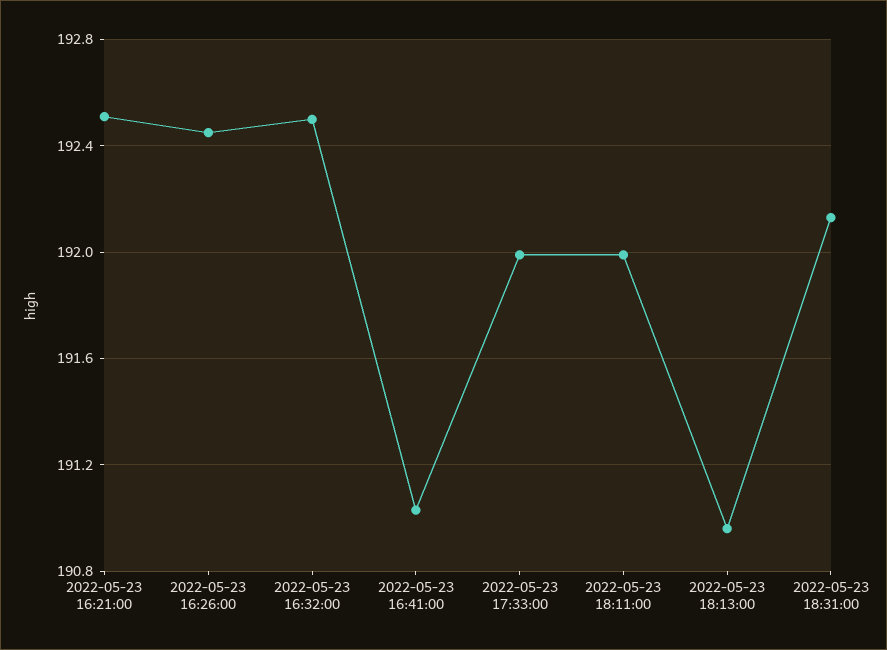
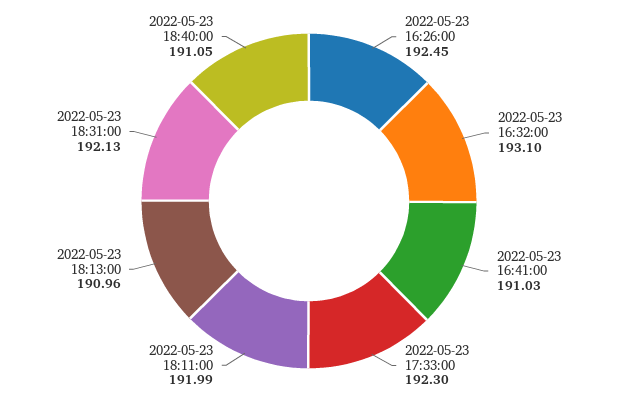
2022-05-23 16:21:00: 192.5 -> none
2022-05-23 16:32:00: 192.5 -> 193.1
2022-05-23 17:33:00: 192 -> 192.3
2022-05-23 18:40:00: none -> 191.05

